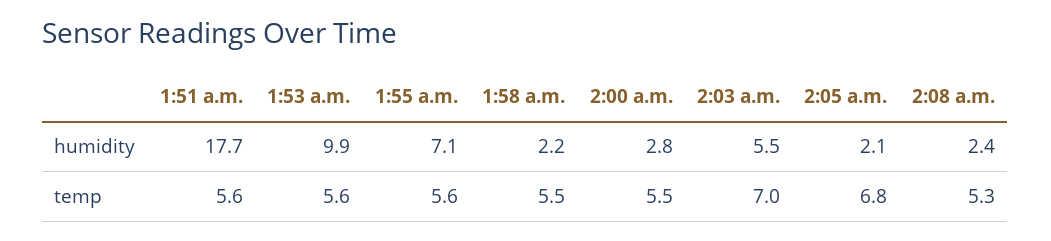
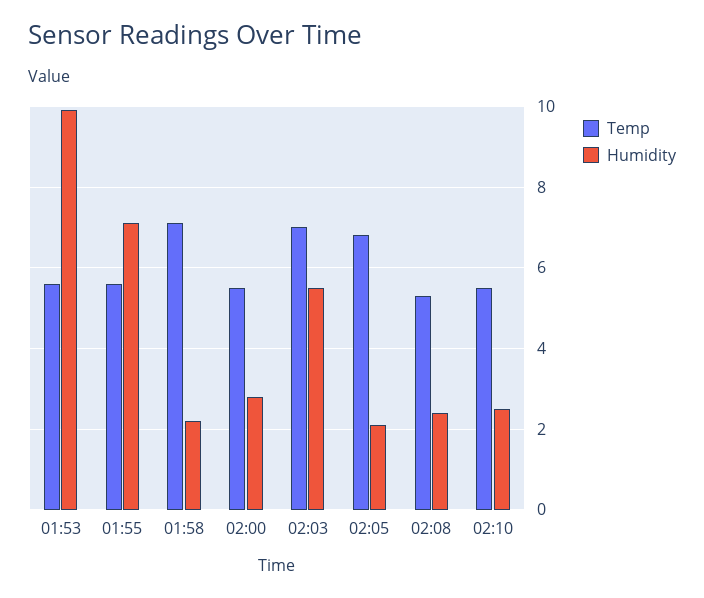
humidity, 1:51 a.m.: 17.7 -> none
temp, 1:51 a.m.: 5.6 -> none
temp, 1:58 a.m.: 5.5 -> 7
temp, 02:10: none -> 5.5
humidity, 02:10: none -> 2.5

